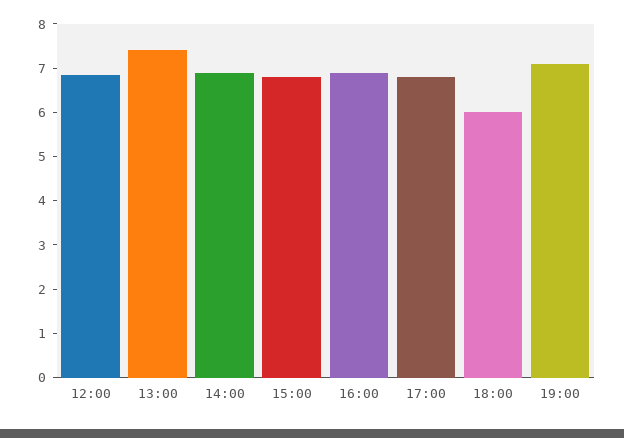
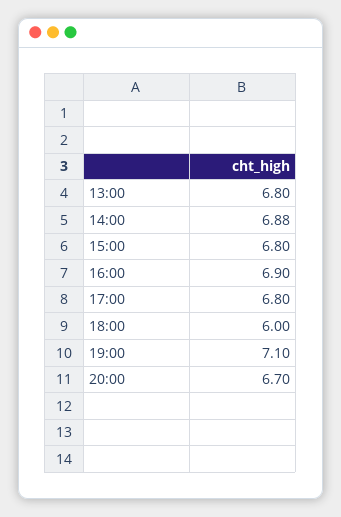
12:00: 6.8 -> none
13:00: 7.4 -> 6.8
20:00: none -> 6.7

